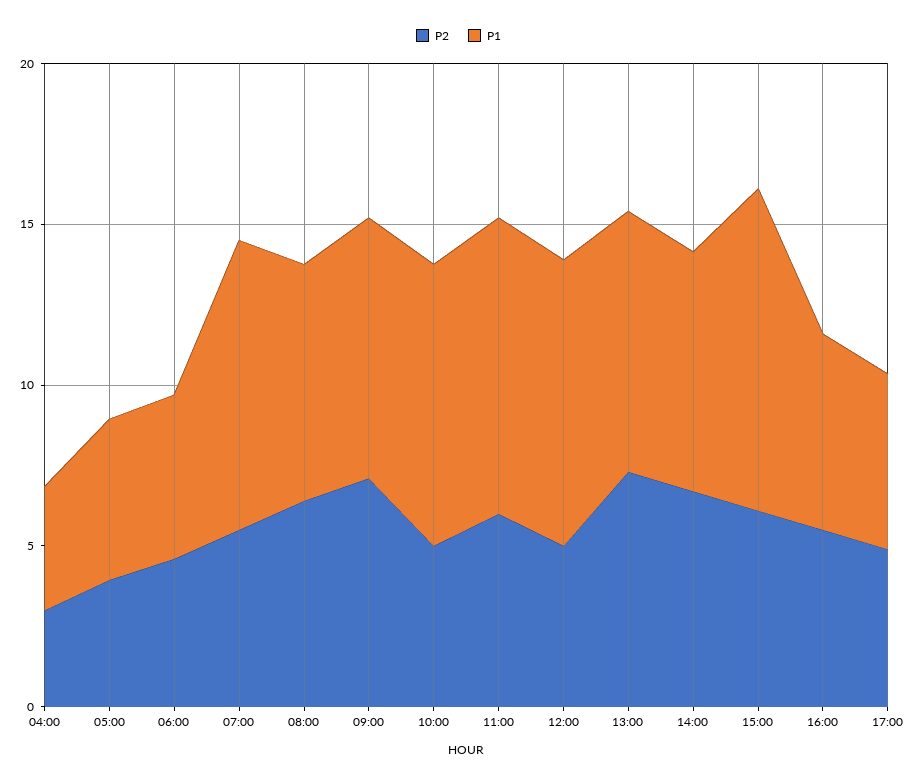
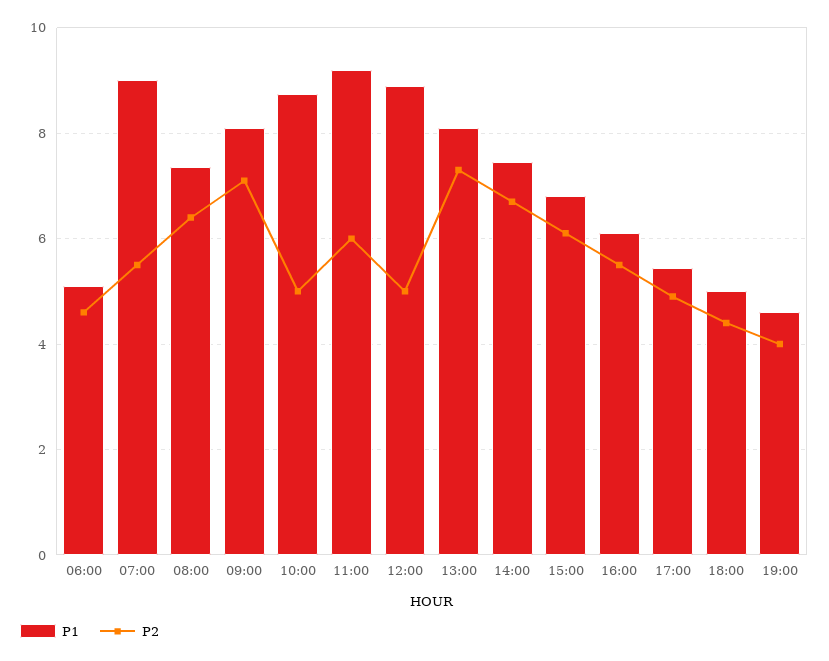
P2, 04:00: 3 -> none
P1, 04:00: 4 -> none
P2, 05:00: 4 -> none
P1, 05:00: 5 -> none
P1, 15:00: 10 -> 6.8
P1, 18:00: none -> 5
P2, 18:00: none -> 4.4
P1, 19:00: none -> 4.6
P2, 19:00: none -> 4

